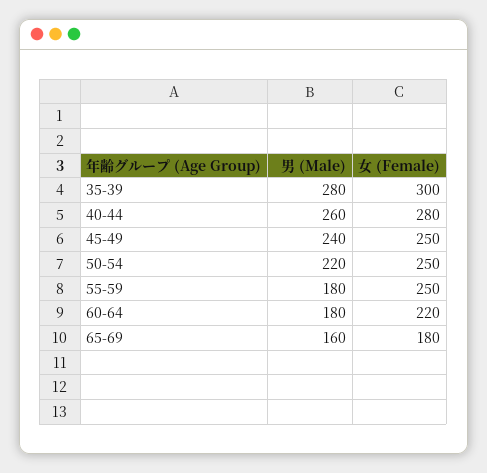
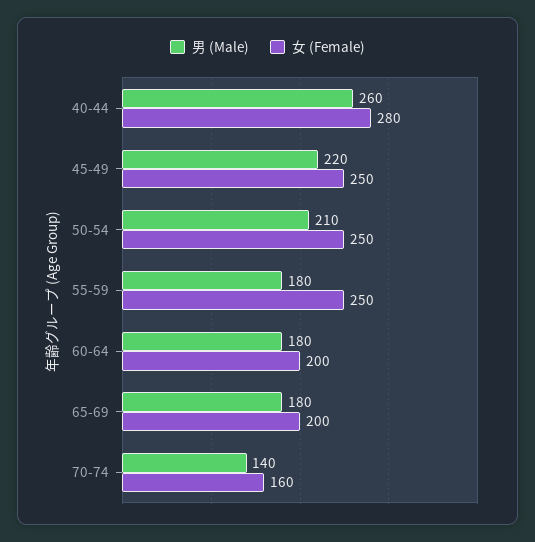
男 (Male), 35-39: 280 -> none
女 (Female), 35-39: 300 -> none
男 (Male), 45-49: 240 -> 220
男 (Male), 50-54: 220 -> 210
女 (Female), 60-64: 220 -> 200
男 (Male), 65-69: 160 -> 180
女 (Female), 65-69: 180 -> 200
男 (Male), 70-74: none -> 140
女 (Female), 70-74: none -> 160

